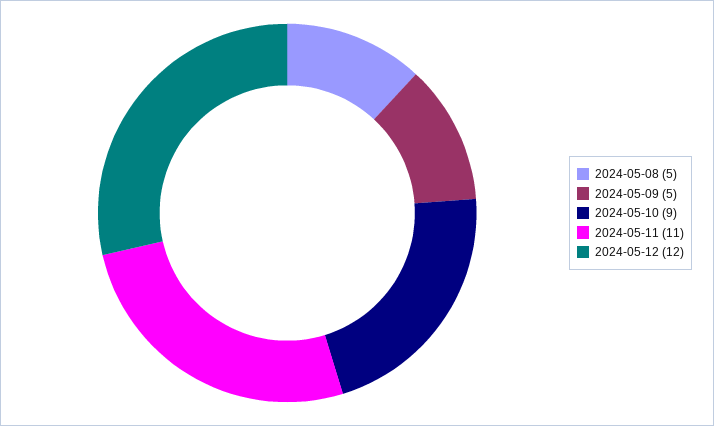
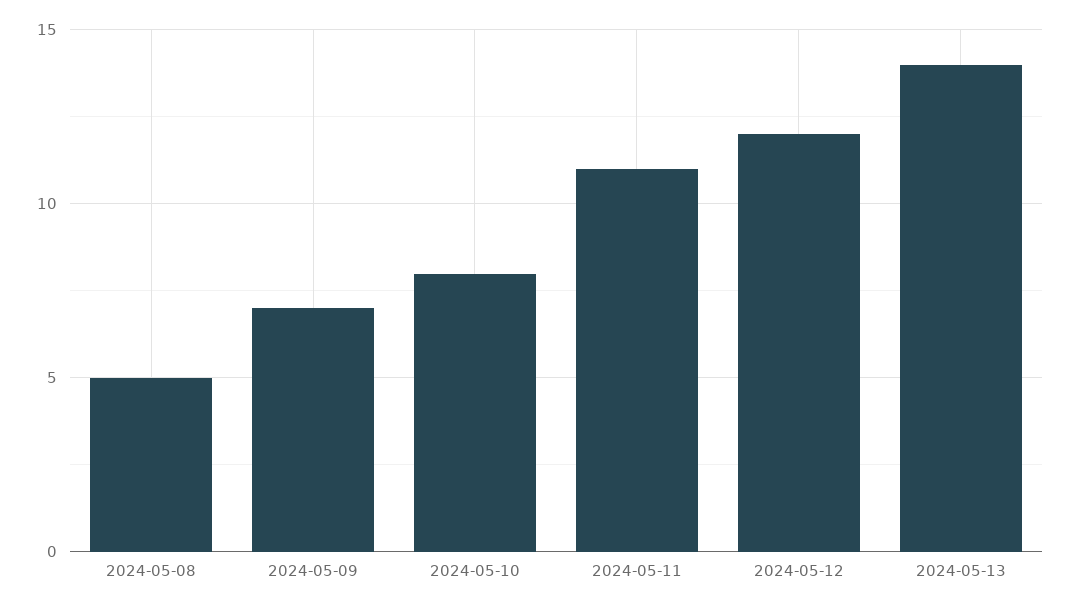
2024-05-09: 5 -> 7
2024-05-10: 9 -> 8
2024-05-13: none -> 14

